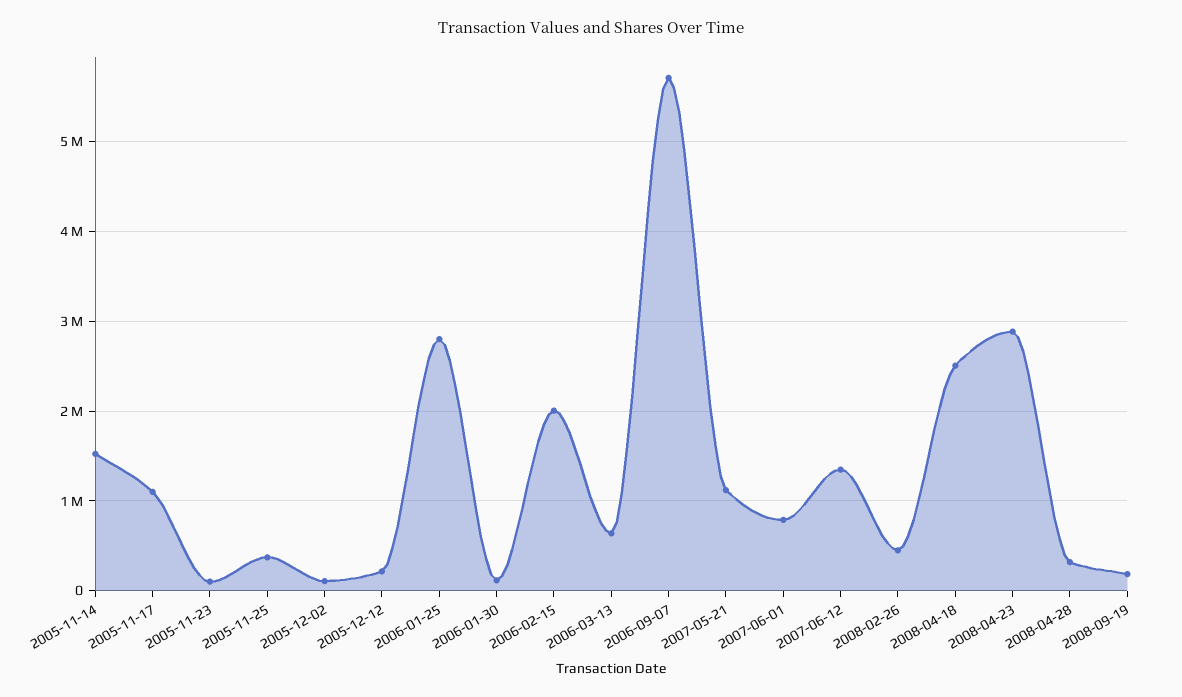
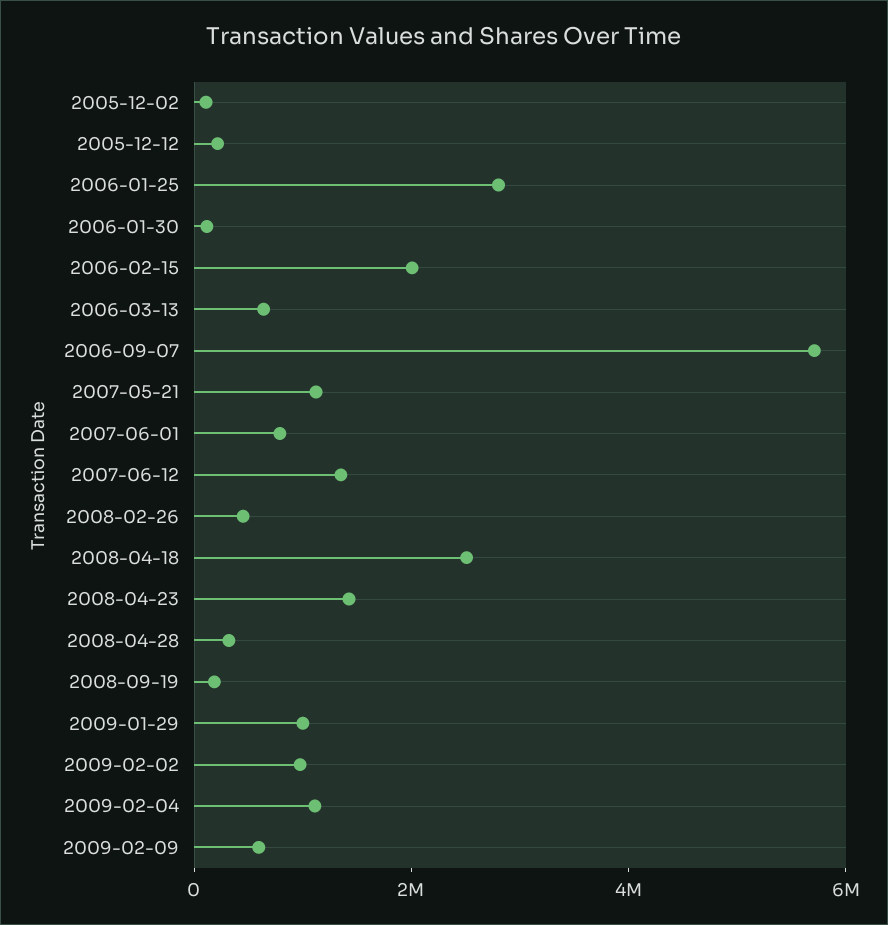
2005-11-14: 1500000 -> none
2005-11-17: 1100000 -> none
2005-11-23: 100000 -> none
2005-11-25: 400000 -> none
2008-04-23: 2900000 -> 1500000
2009-01-29: none -> 1000000
2009-02-02: none -> 1000000
2009-02-04: none -> 1000000
2009-02-09: none -> 500000

